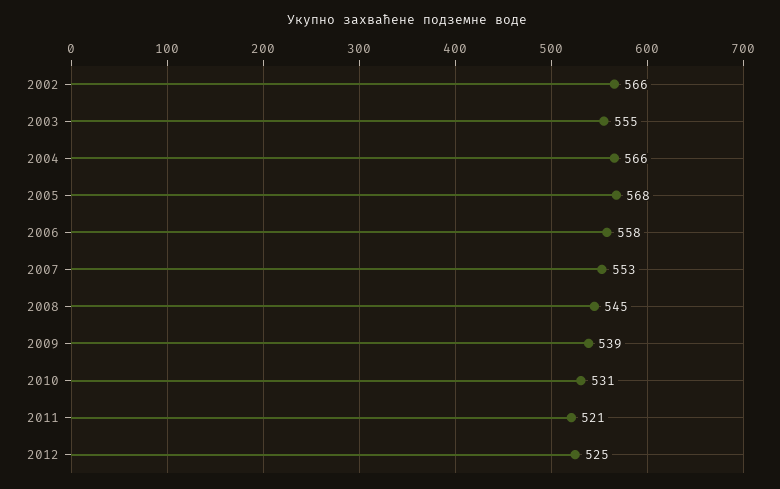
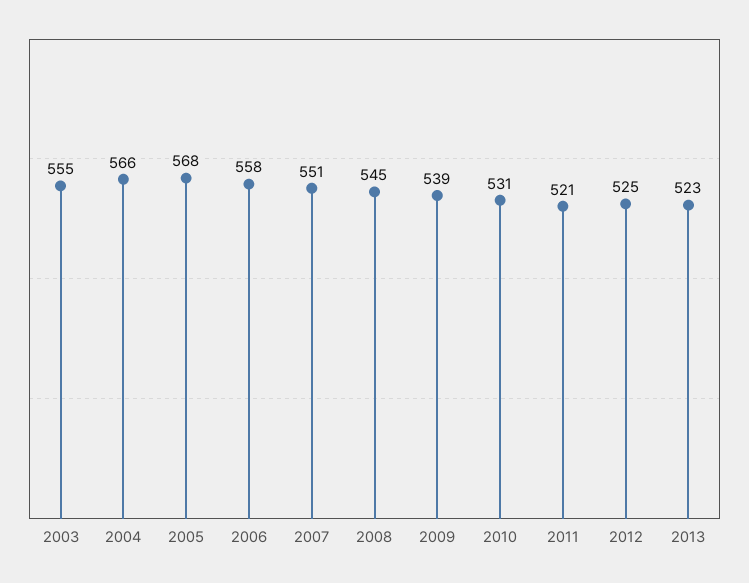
2002: 566 -> none
2007: 553 -> 551
2013: none -> 523

